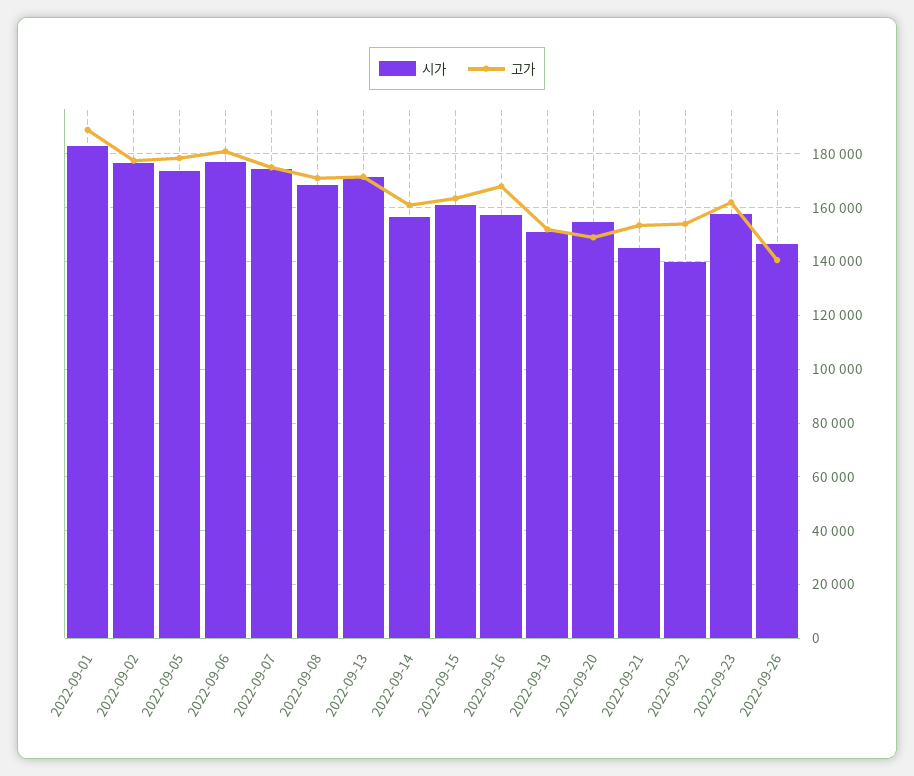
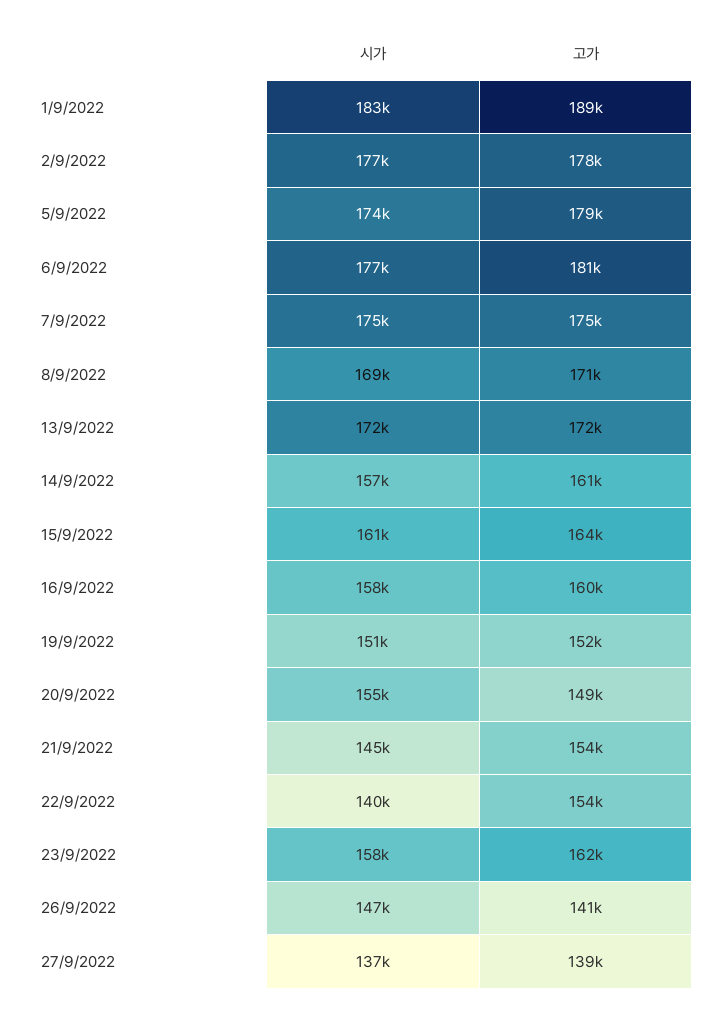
고가, 2022-09-16: 167500 -> 160000
시가, 27/9/2022: none -> 137000
고가, 27/9/2022: none -> 139000

